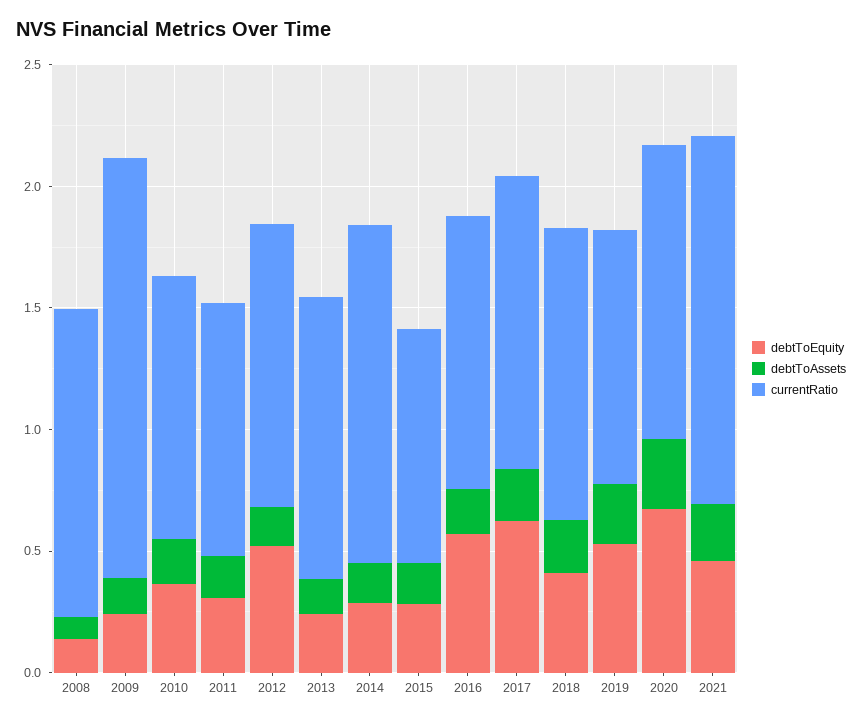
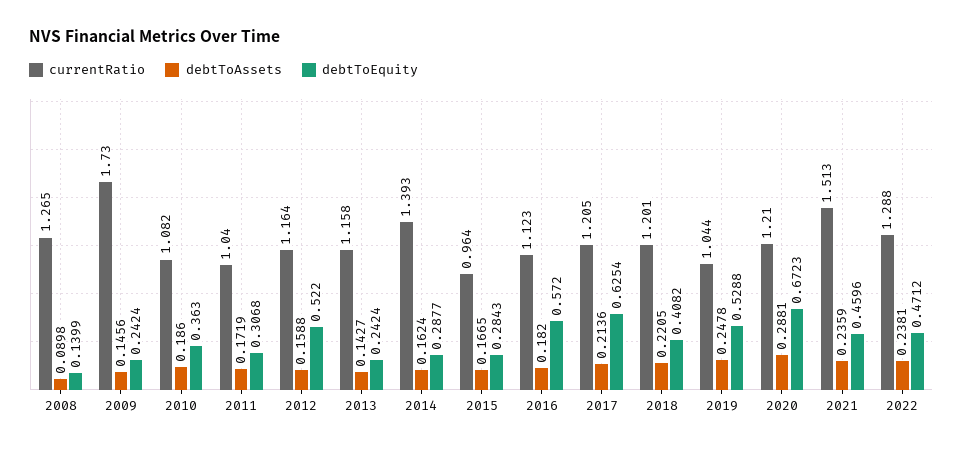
currentRatio, 2022: none -> 1.288
debtToAssets, 2022: none -> 0.2381
debtToEquity, 2022: none -> 0.4712

